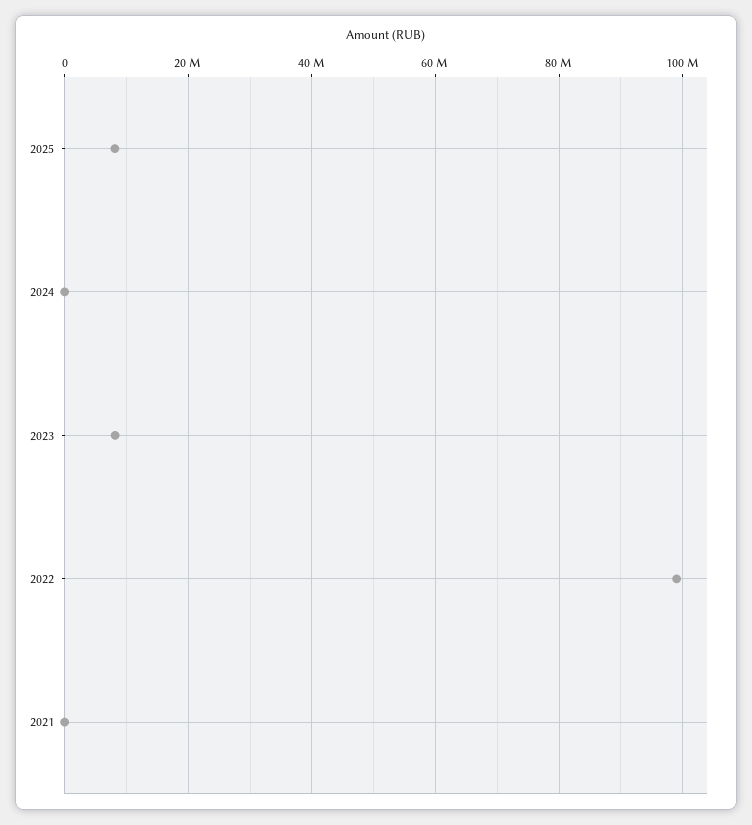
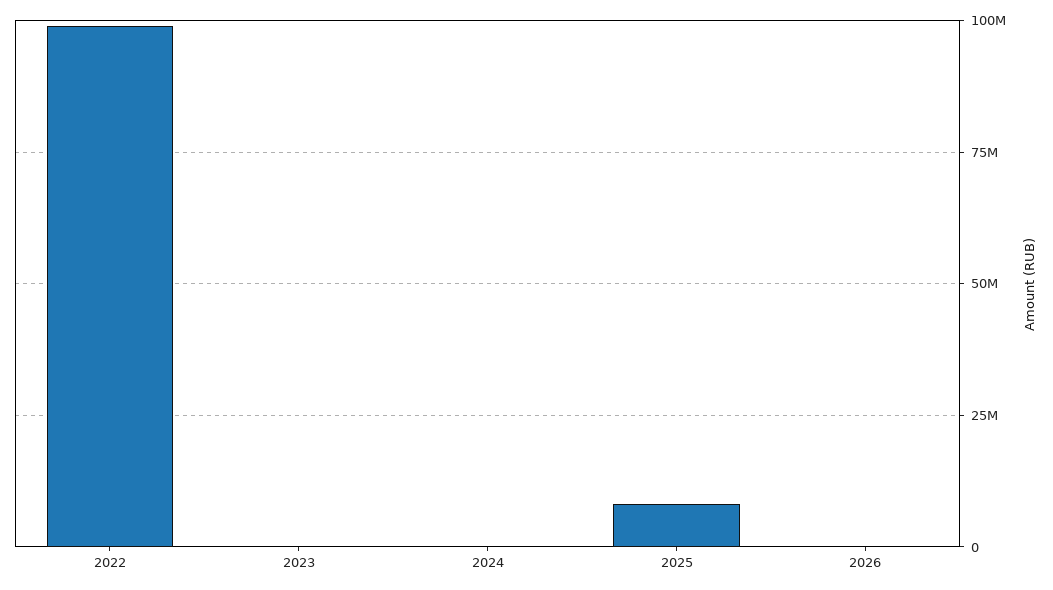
2023: 8000000 -> 0
2021: 0 -> none
2026: none -> 0

